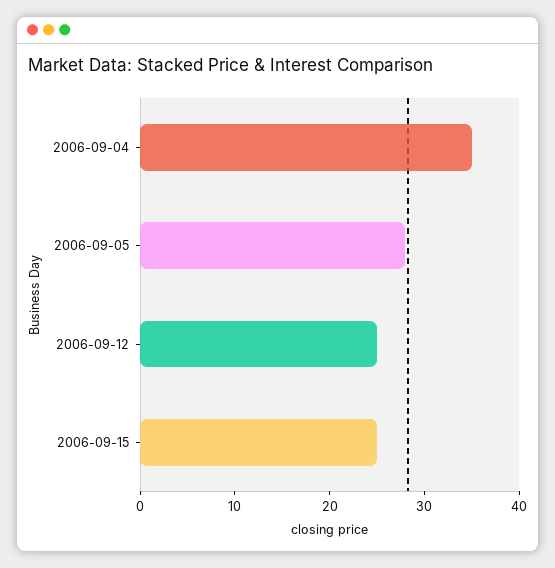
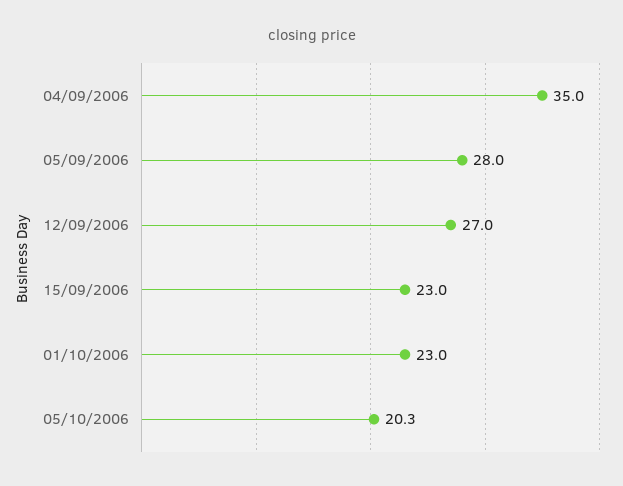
2006-09-12: 25 -> 27
2006-09-15: 25 -> 23
01/10/2006: none -> 23
05/10/2006: none -> 20.3

